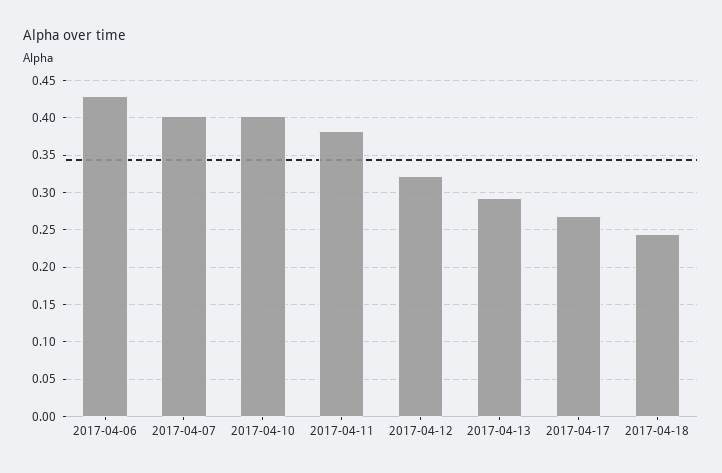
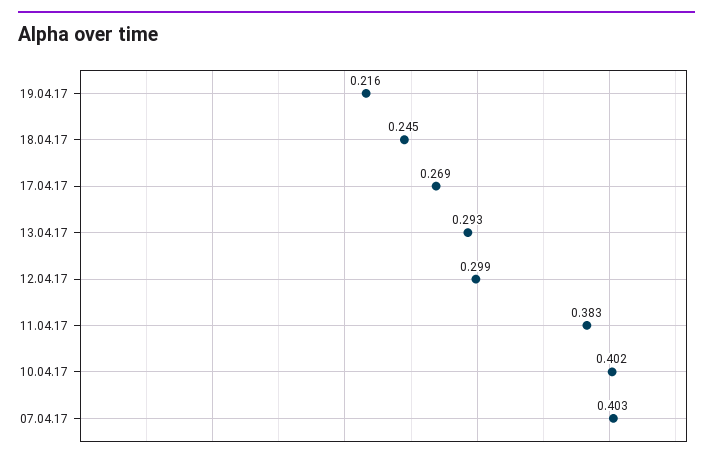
2017-04-06: 0.43 -> none
2017-04-12: 0.32 -> 0.299
19.04.17: none -> 0.216

